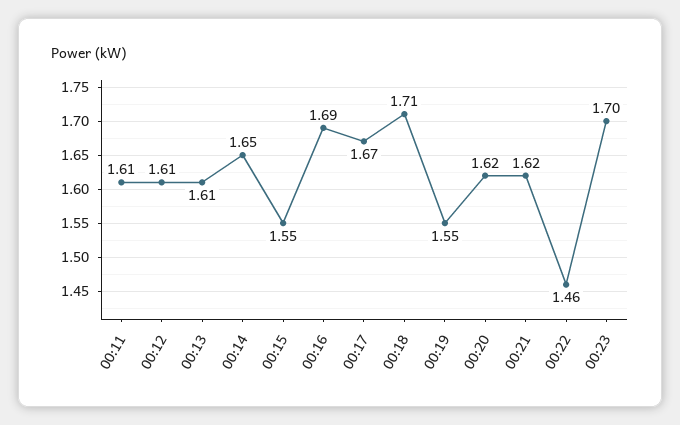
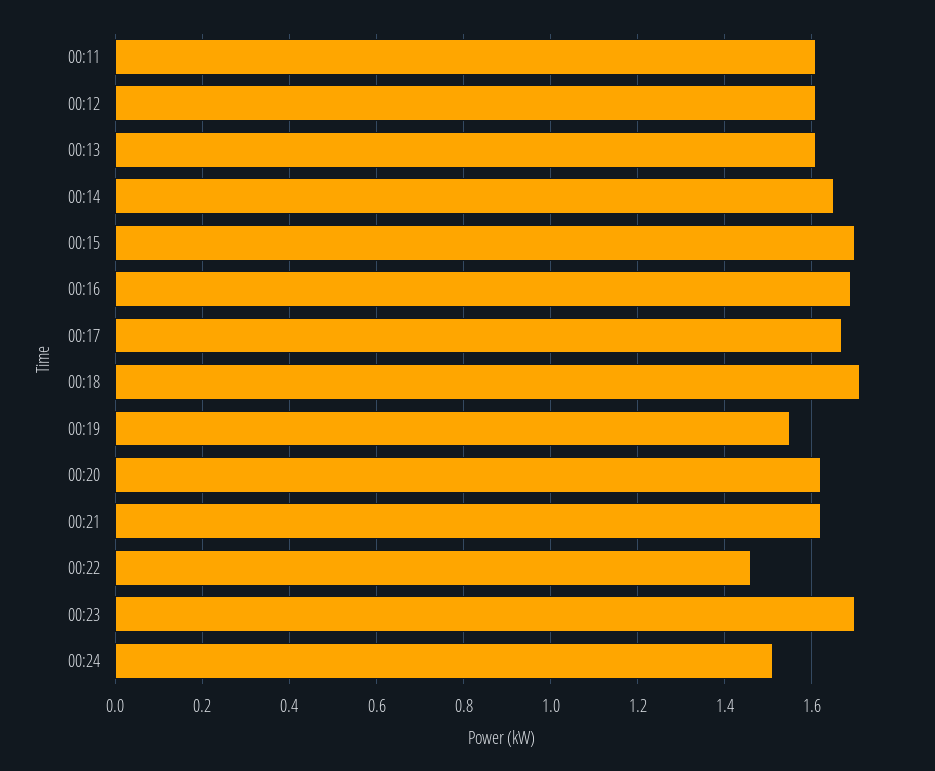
00:15: 1.55 -> 1.7
00:24: none -> 1.5

